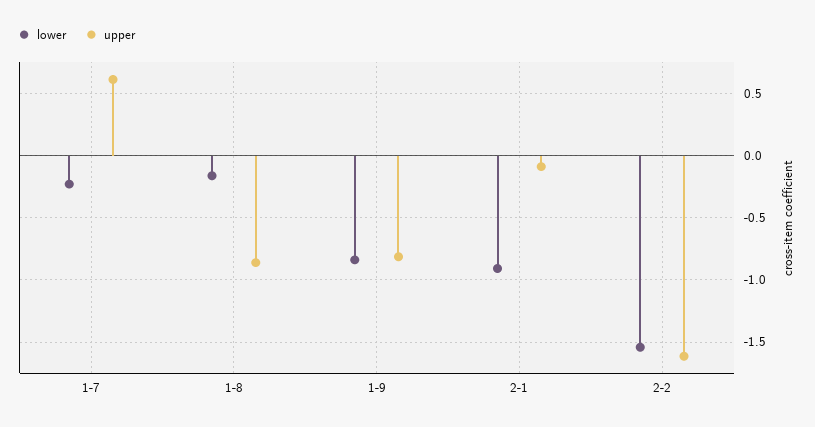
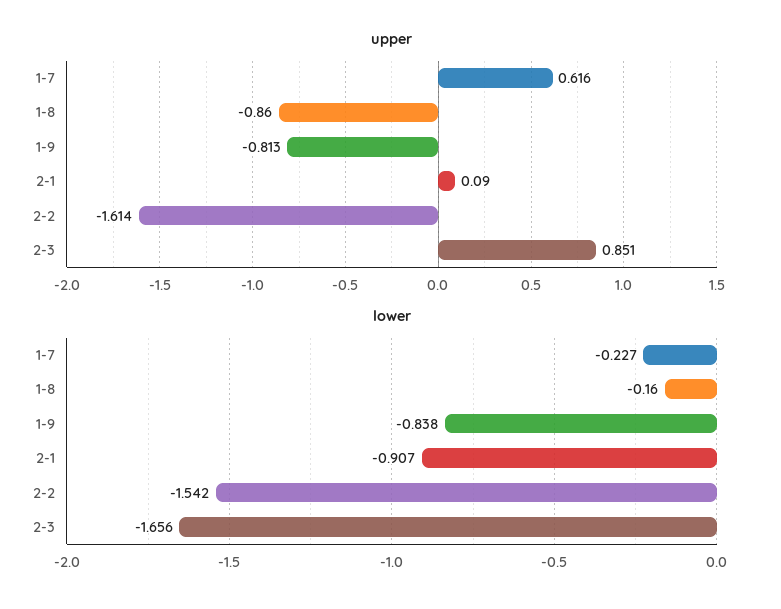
upper, 2-1: -0.1 -> 0.09
upper, 2-3: none -> 0.851
lower, 2-3: none -> -1.656

